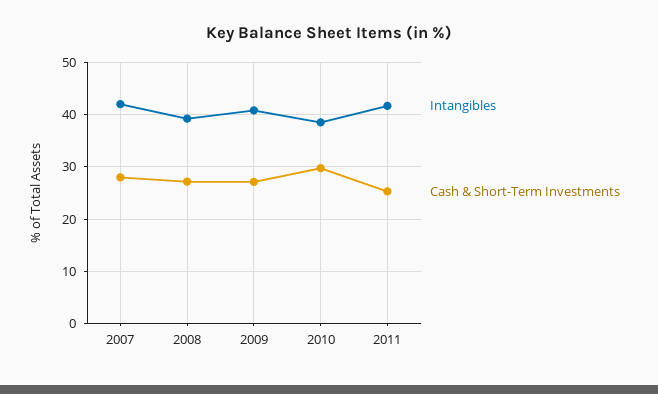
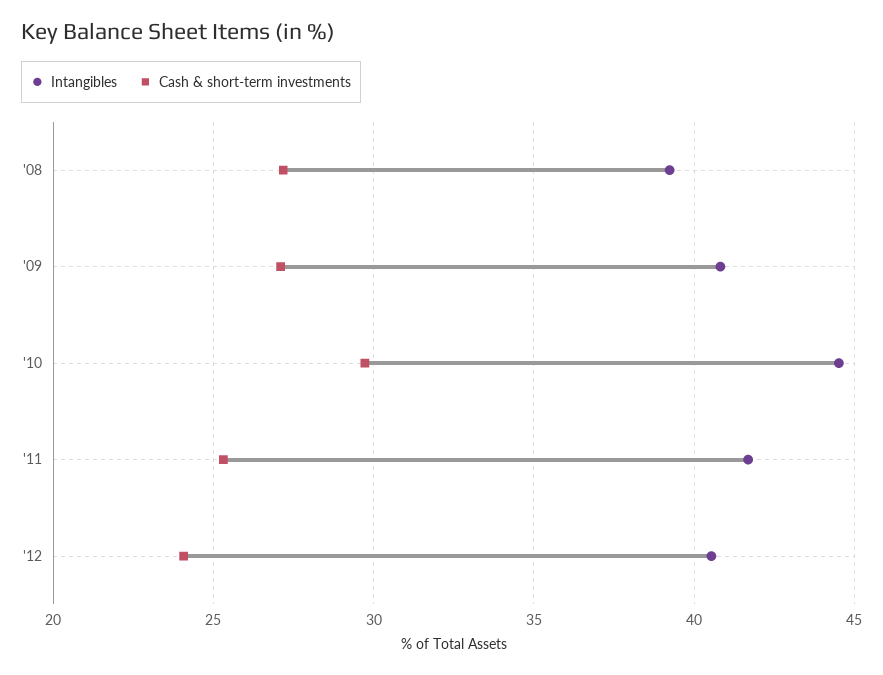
Intangibles, 2007: 42 -> none
Cash & Short-Term Investments, 2007: 28 -> none
Intangibles, 2010: 38 -> 44.5
Intangibles, '12: none -> 40.5
Cash & Short-Term Investments, '12: none -> 24

